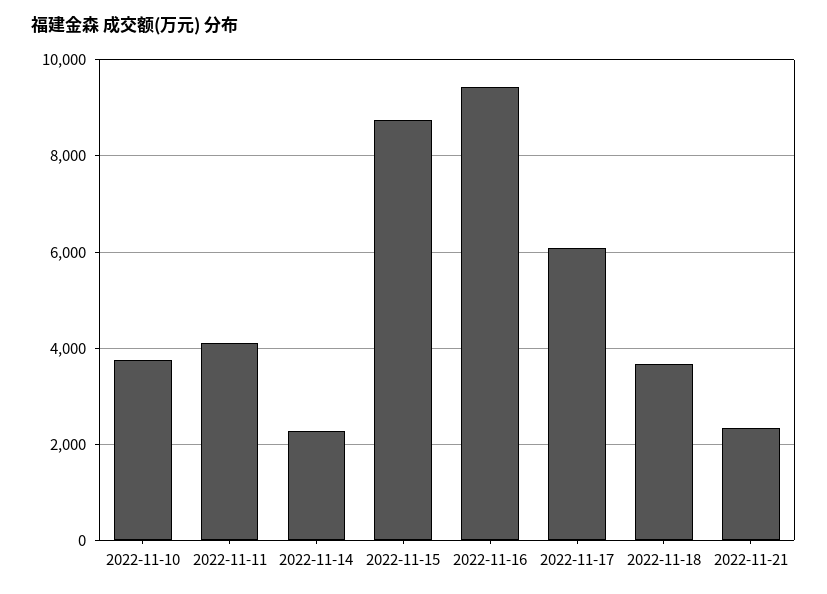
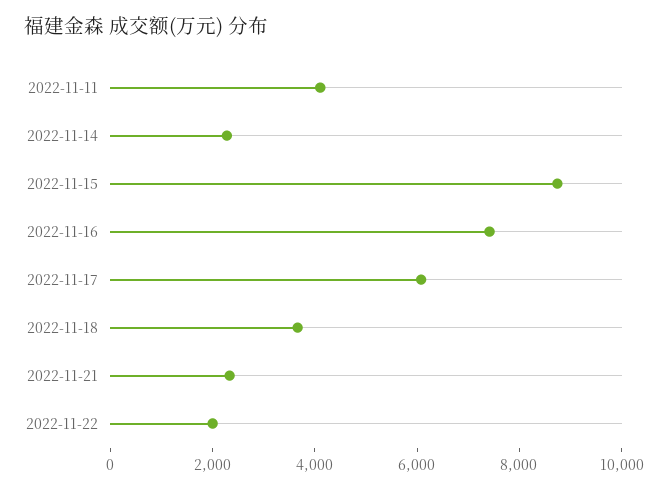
2022-11-10: 3800 -> none
2022-11-16: 9400 -> 7500
2022-11-22: none -> 2000

